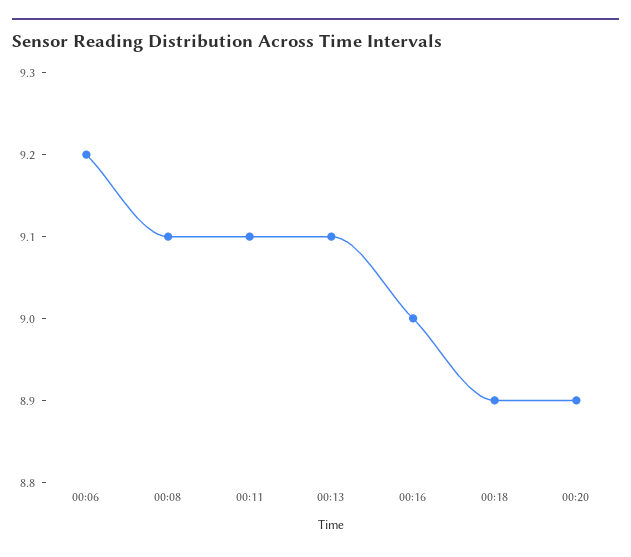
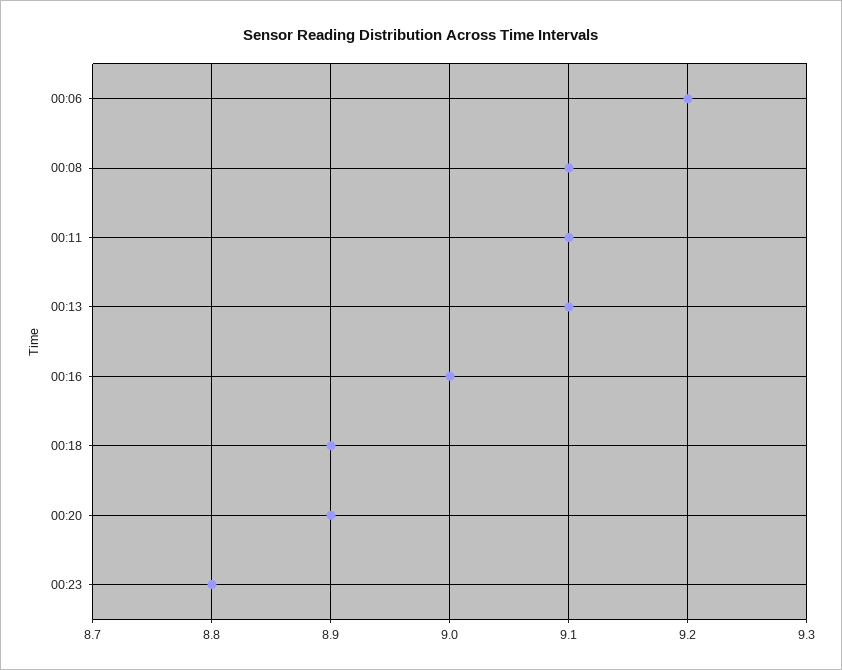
00:23: none -> 8.8

